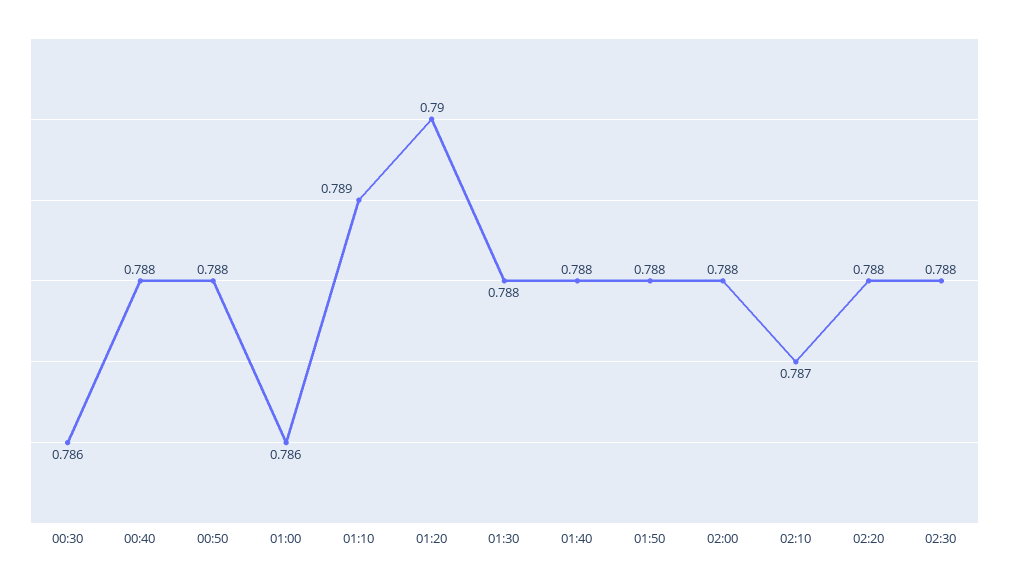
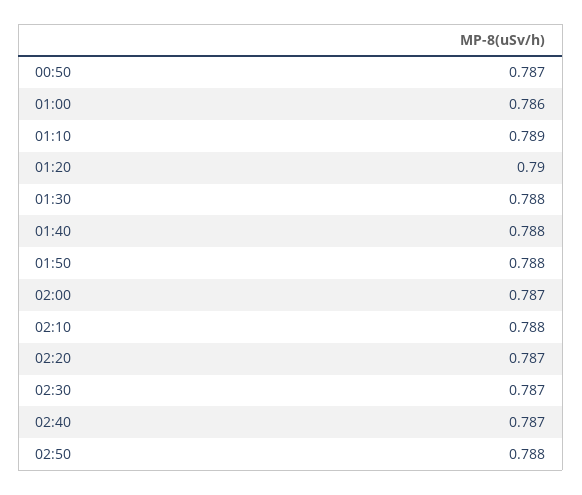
00:30: 0.786 -> none
00:40: 0.788 -> none
00:50: 0.788 -> 0.787
02:00: 0.788 -> 0.787
02:10: 0.787 -> 0.788
02:20: 0.788 -> 0.787
02:30: 0.788 -> 0.787
02:40: none -> 0.787
02:50: none -> 0.788

